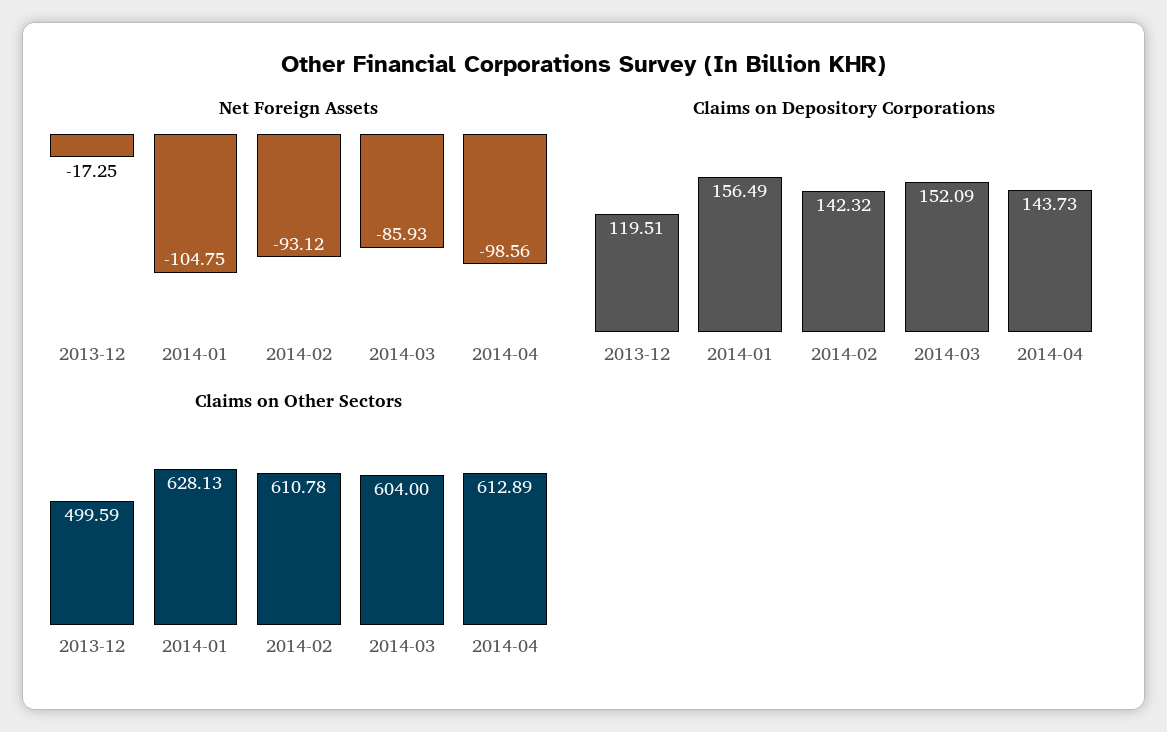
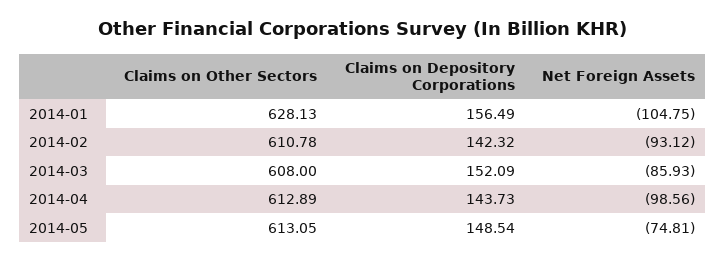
Net Foreign Assets, 2013-12: -17.25 -> none
Claims on Depository Corporations, 2013-12: 119.51 -> none
Claims on Other Sectors, 2013-12: 499.59 -> none
Claims on Other Sectors, 2014-03: 604 -> 608
Claims on Other Sectors, 2014-05: none -> 613.05
Claims on Depository Corporations, 2014-05: none -> 148.54
Net Foreign Assets, 2014-05: none -> -74.81

